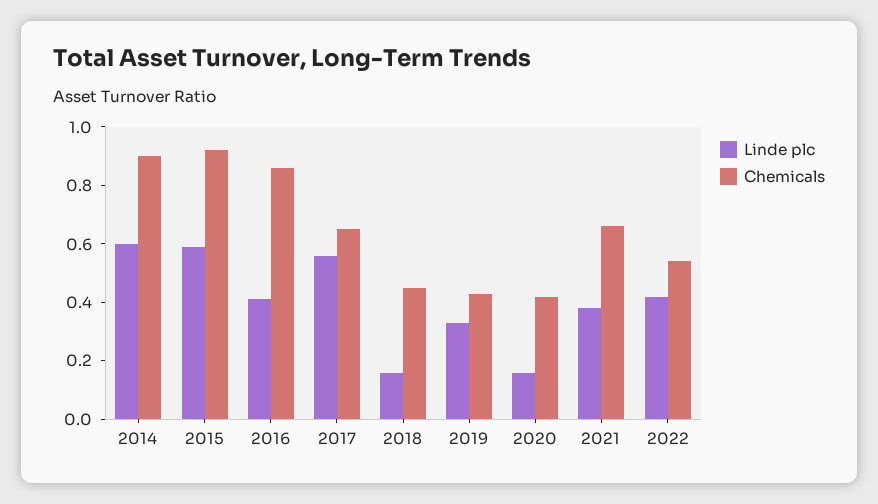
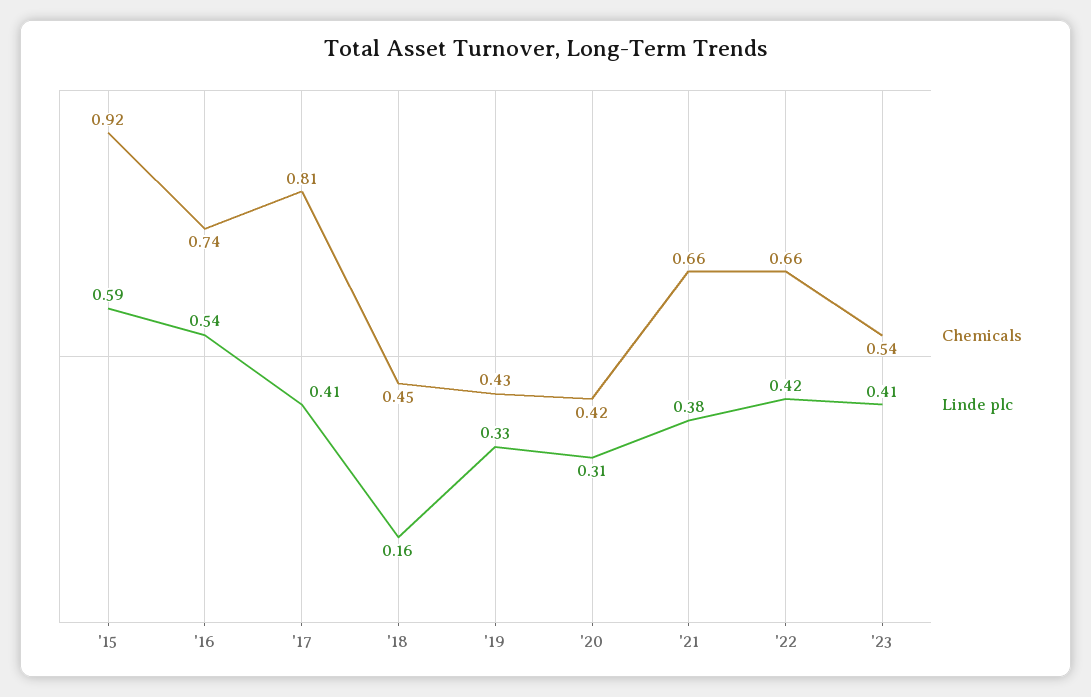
Linde plc, 2014: 0.6 -> none
Chemicals, 2014: 0.9 -> none
Linde plc, 2016: 0.4 -> 0.54
Chemicals, 2016: 0.85 -> 0.74
Linde plc, 2017: 0.55 -> 0.41
Chemicals, 2017: 0.65 -> 0.81
Linde plc, 2020: 0.15 -> 0.31
Chemicals, 2022: 0.55 -> 0.66
Chemicals, '23: none -> 0.54
Linde plc, '23: none -> 0.41

